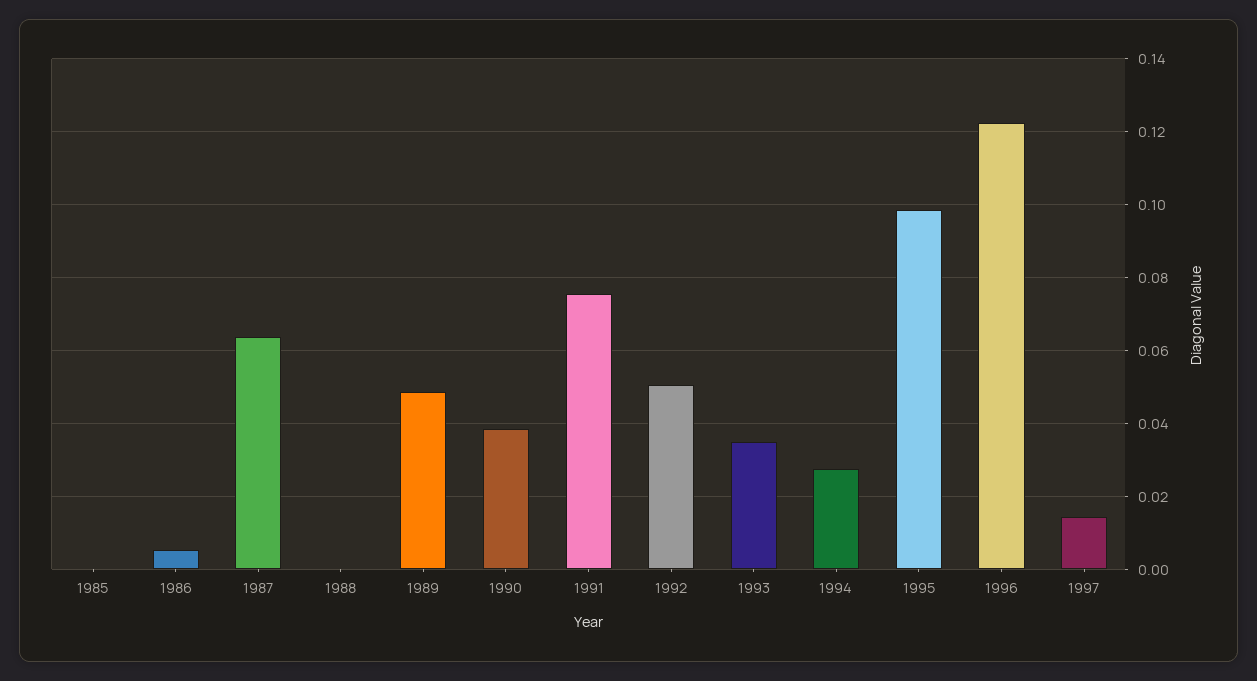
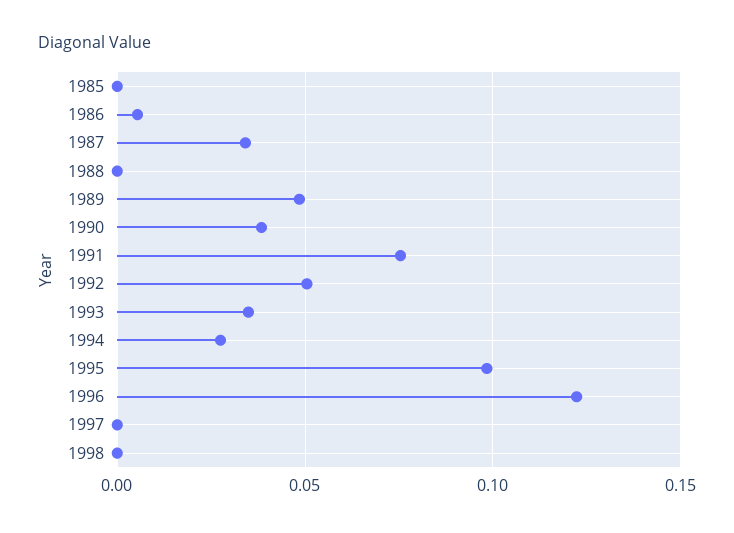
1987: 0.064 -> 0.035
1997: 0.014 -> 0
1998: none -> 0

